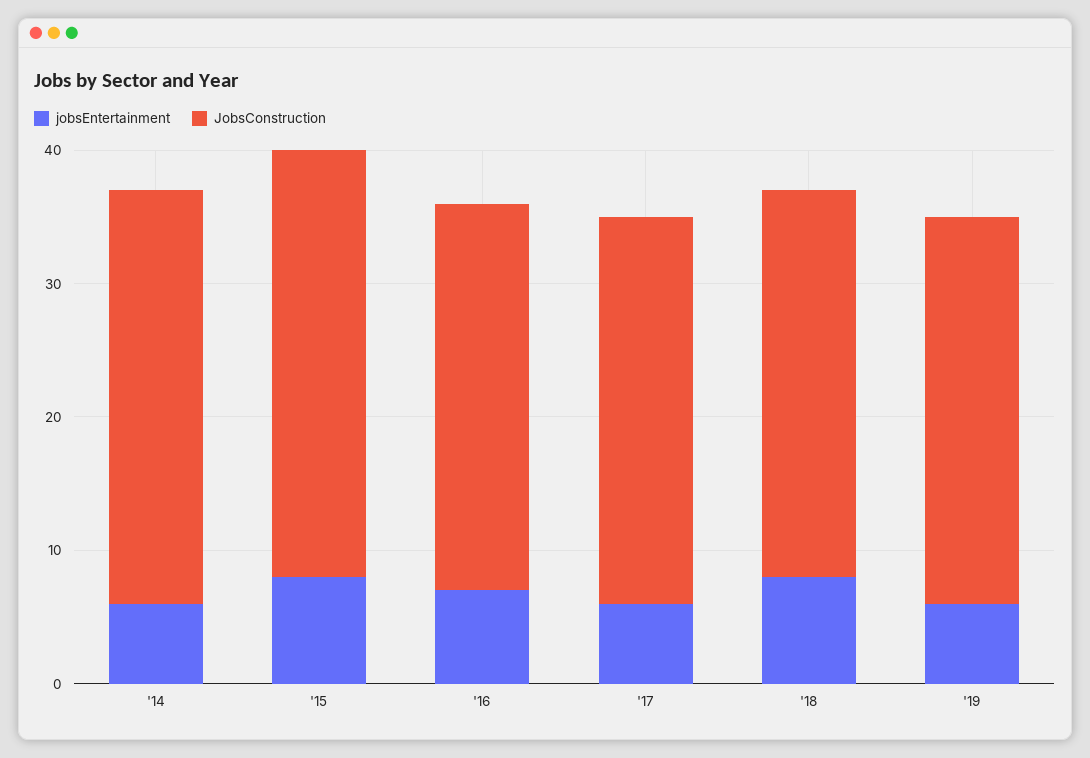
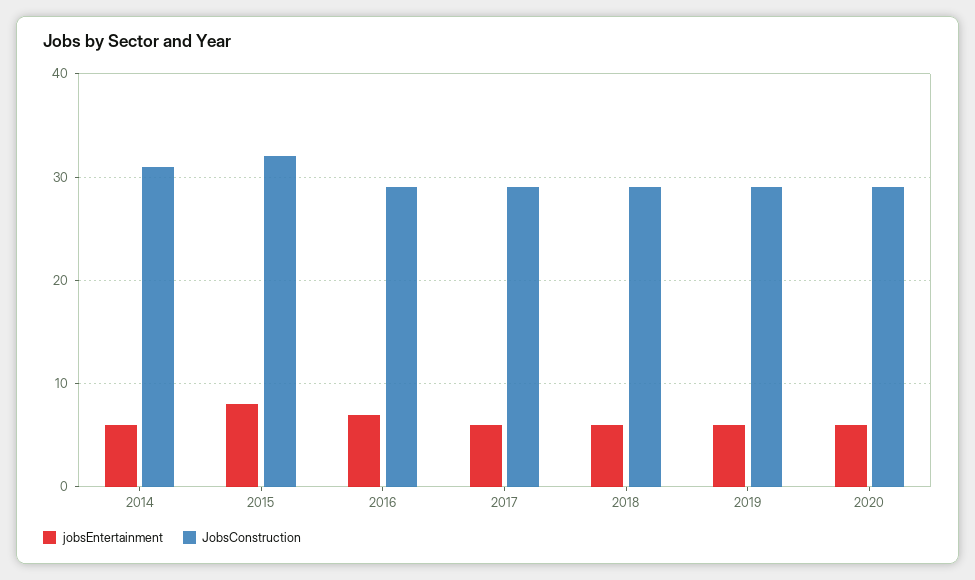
jobsEntertainment, '18: 8 -> 6
jobsEntertainment, 2020: none -> 6
JobsConstruction, 2020: none -> 29

